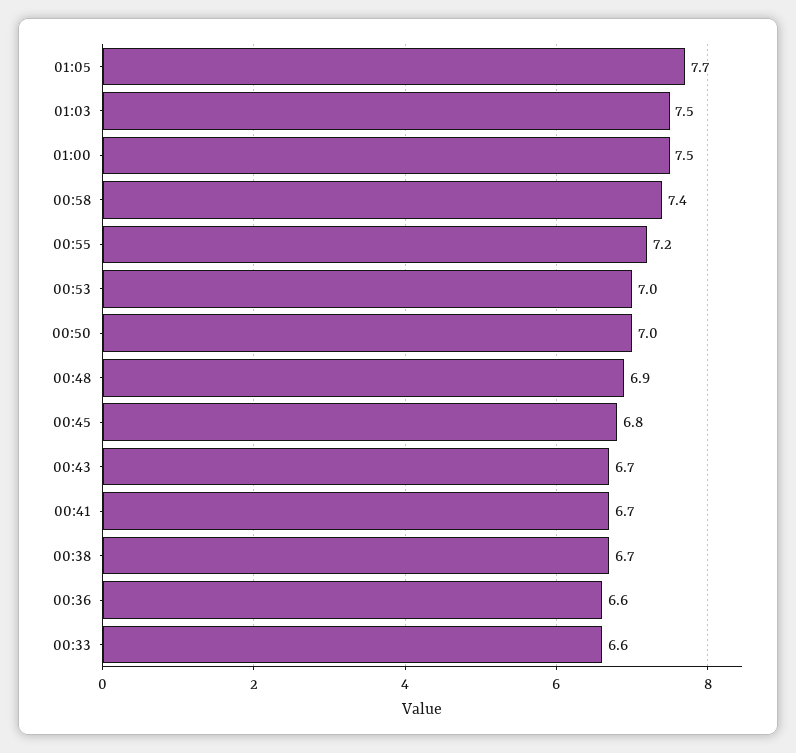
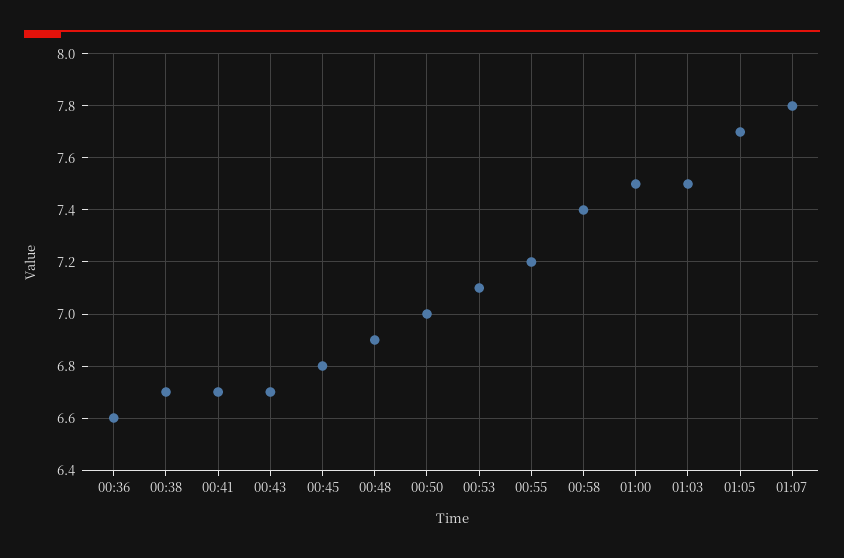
00:53: 7 -> 7.1
00:33: 6.6 -> none
01:07: none -> 7.8

